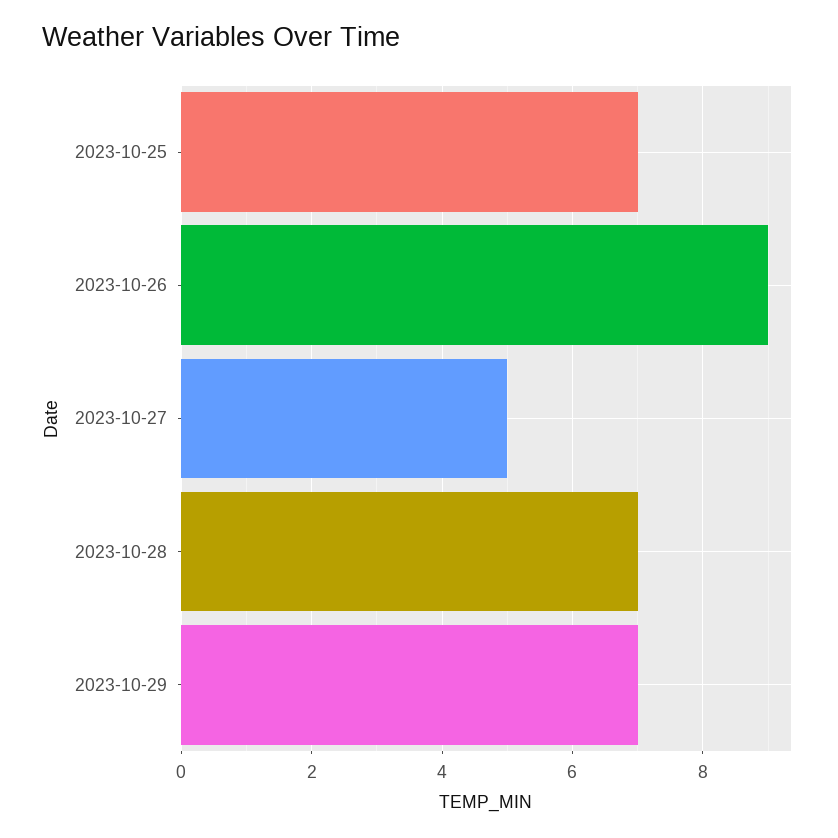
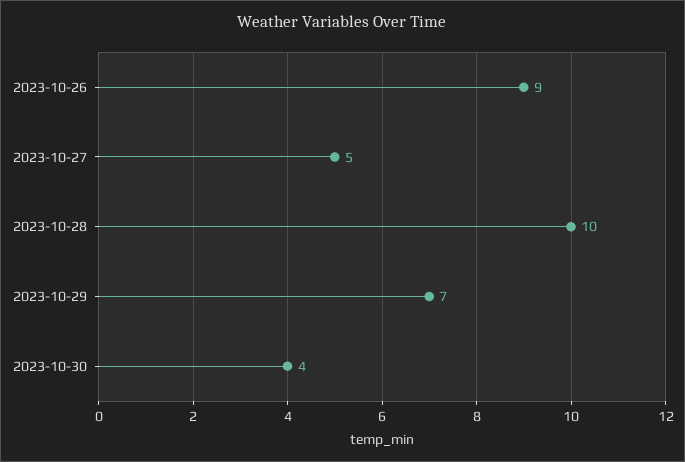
2023-10-25: 7 -> none
2023-10-28: 7 -> 10
2023-10-30: none -> 4

